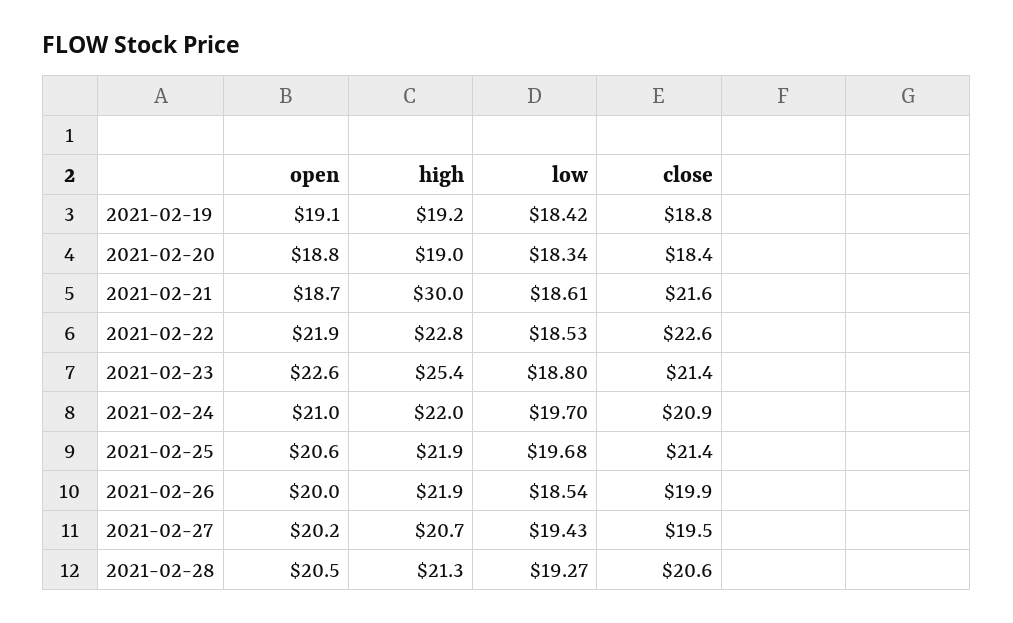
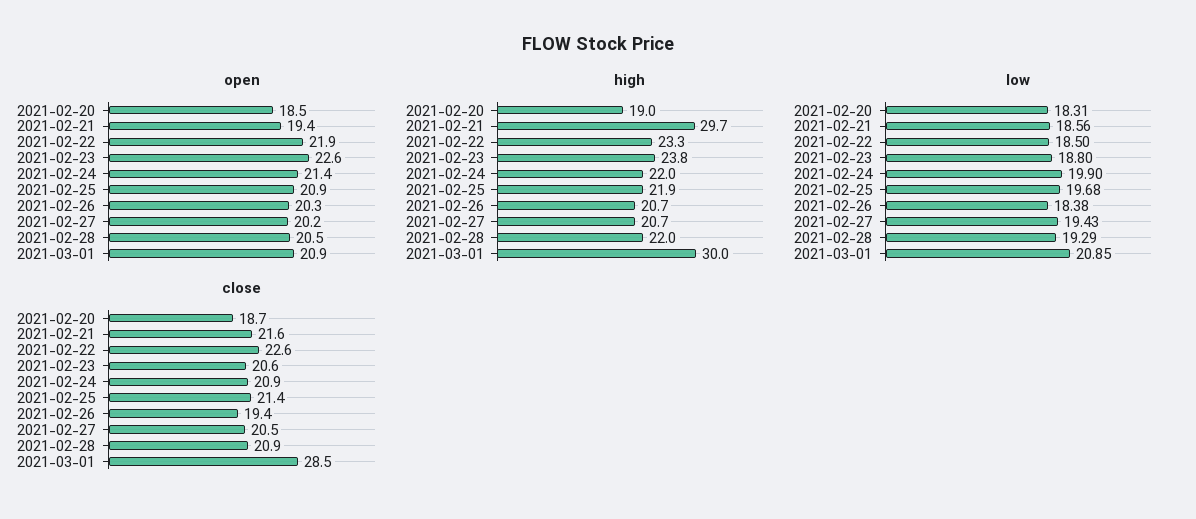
open, 2021-02-19: 19.1 -> none
high, 2021-02-19: 19.2 -> none
low, 2021-02-19: 18.42 -> none
close, 2021-02-19: 18.8 -> none
open, 2021-02-20: 18.8 -> 18.5
low, 2021-02-20: 18.34 -> 18.31
close, 2021-02-20: 18.4 -> 18.7
open, 2021-02-21: 18.7 -> 19.4
high, 2021-02-21: 30 -> 29.7
low, 2021-02-21: 18.61 -> 18.56
high, 2021-02-22: 22.8 -> 23.3
low, 2021-02-22: 18.53 -> 18.5
high, 2021-02-23: 25.4 -> 23.8
close, 2021-02-23: 21.4 -> 20.6
open, 2021-02-24: 21 -> 21.4
low, 2021-02-24: 19.7 -> 19.9
open, 2021-02-25: 20.6 -> 20.9
open, 2021-02-26: 20 -> 20.3
high, 2021-02-26: 21.9 -> 20.7
low, 2021-02-26: 18.54 -> 18.38
close, 2021-02-26: 19.9 -> 19.4
close, 2021-02-27: 19.5 -> 20.5
high, 2021-02-28: 21.3 -> 22
low, 2021-02-28: 19.27 -> 19.29
close, 2021-02-28: 20.6 -> 20.9
open, 2021-03-01: none -> 20.9
high, 2021-03-01: none -> 30
low, 2021-03-01: none -> 20.85
close, 2021-03-01: none -> 28.5

